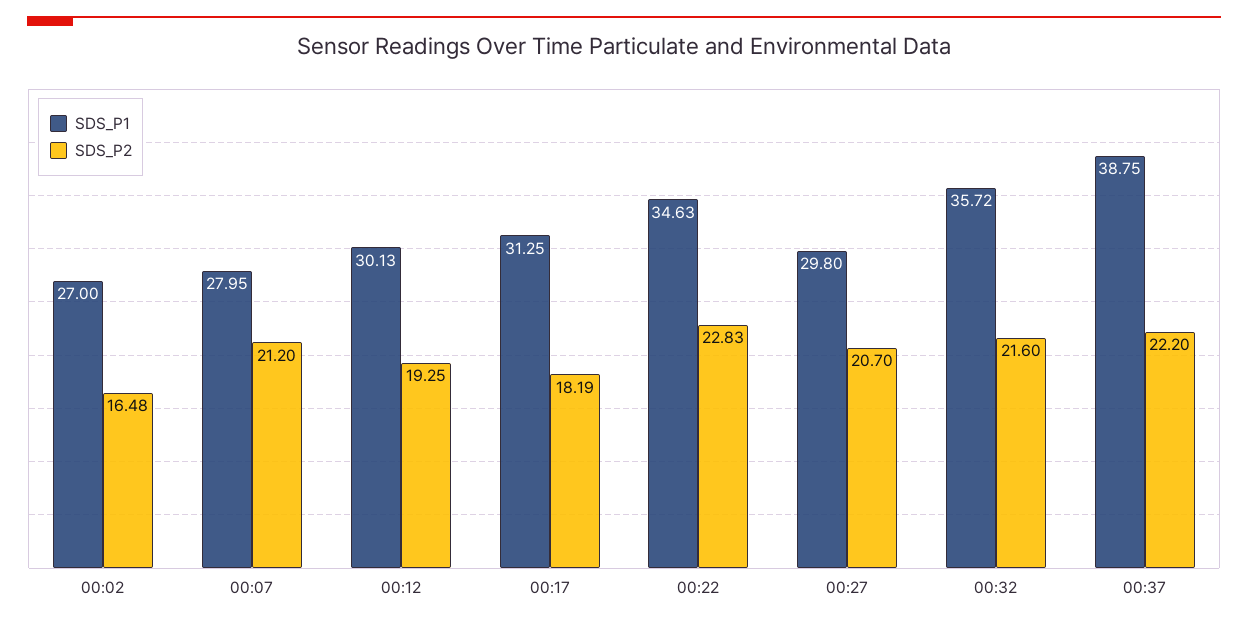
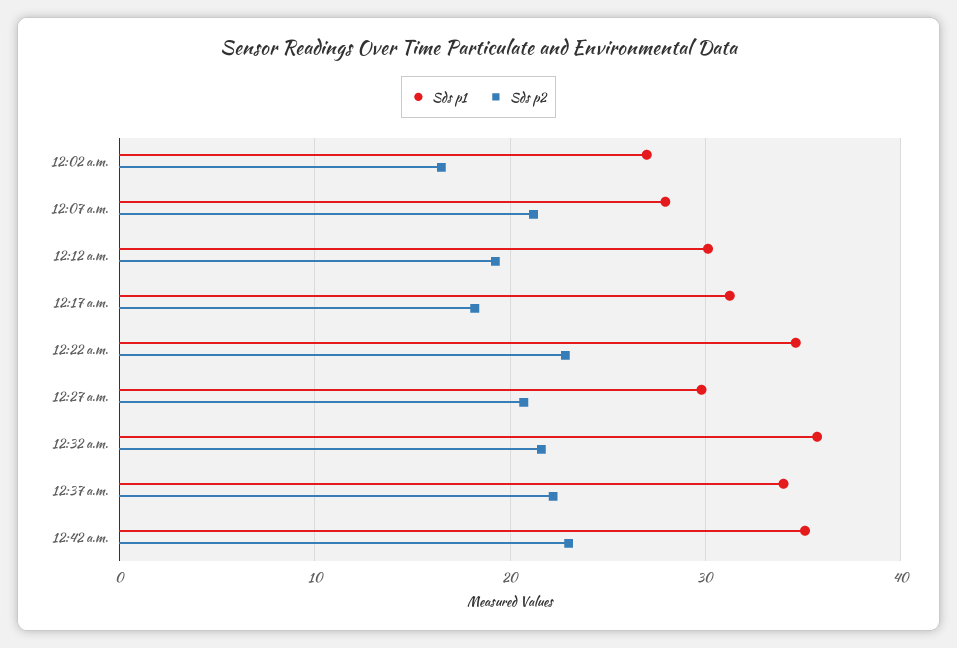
SDS_P1, 00:37: 38.75 -> 34
SDS_P1, 12:42 a.m.: none -> 35
SDS_P2, 12:42 a.m.: none -> 23

